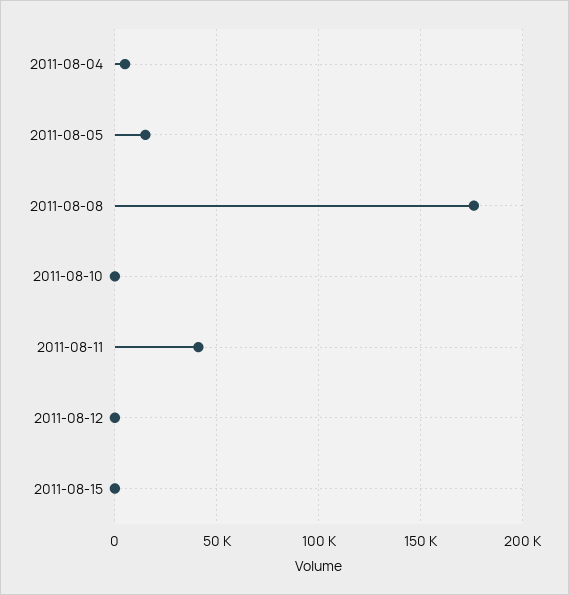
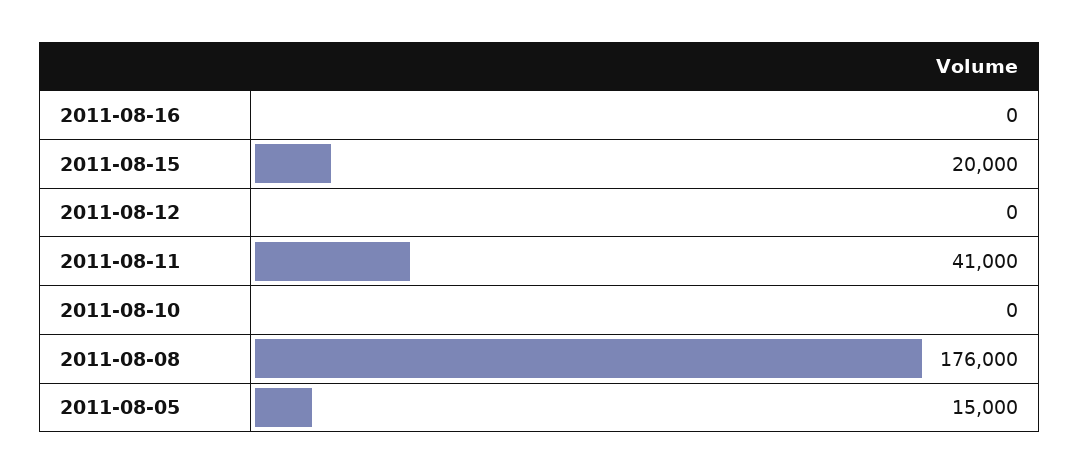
2011-08-04: 5000 -> none
2011-08-15: 0 -> 20000
2011-08-16: none -> 0

